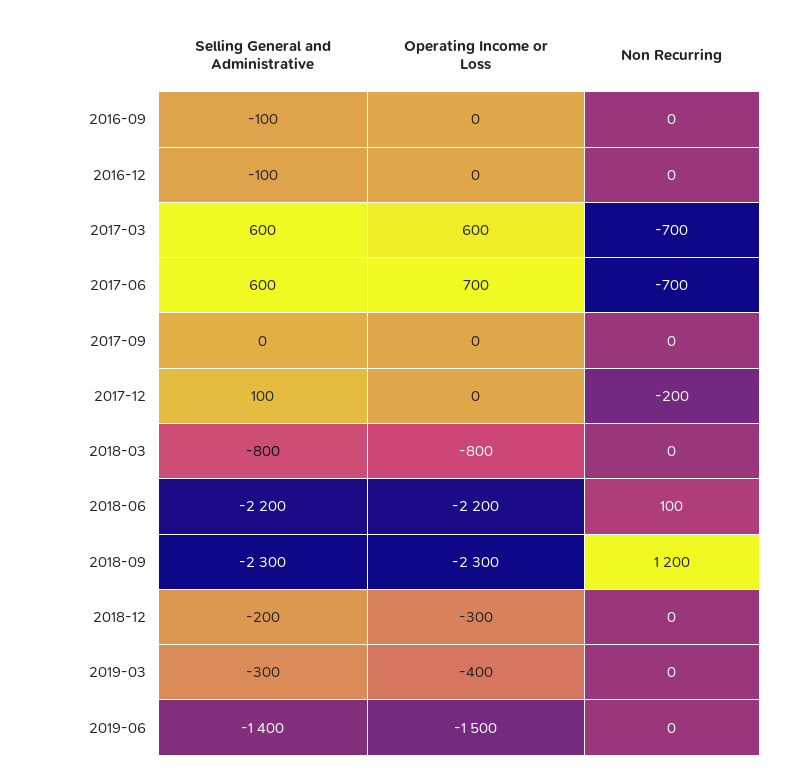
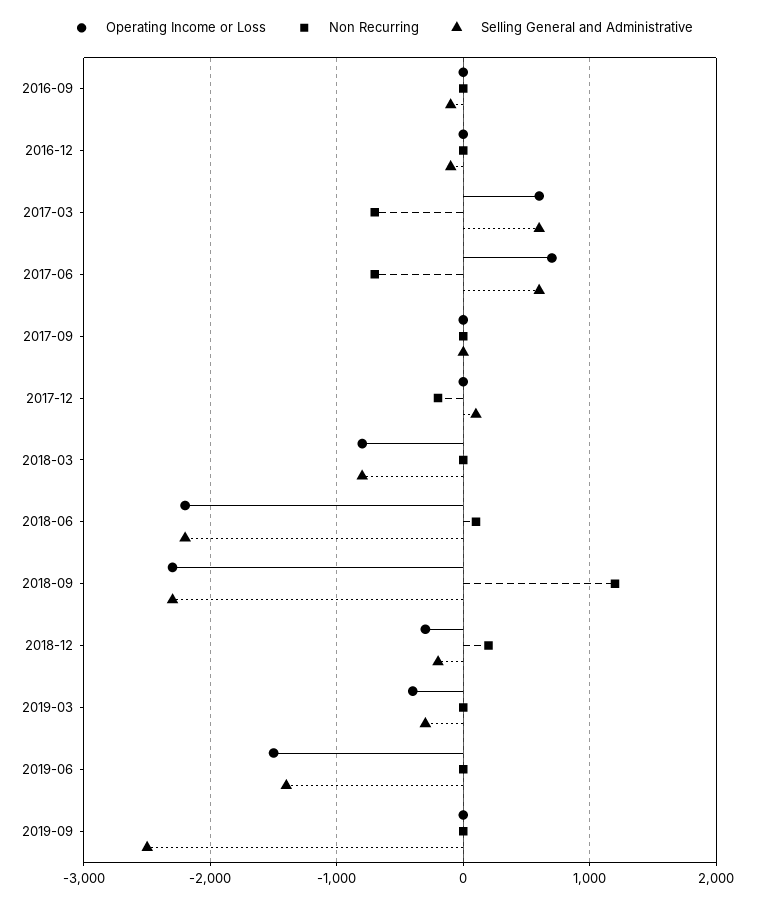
Non Recurring, 2018-12: 0 -> 200
Operating Income or Loss, 2019-09: none -> 0
Non Recurring, 2019-09: none -> 0
Selling General and Administrative, 2019-09: none -> -2500

